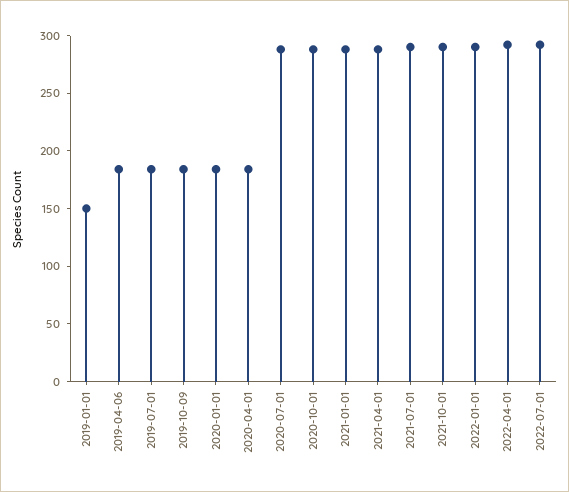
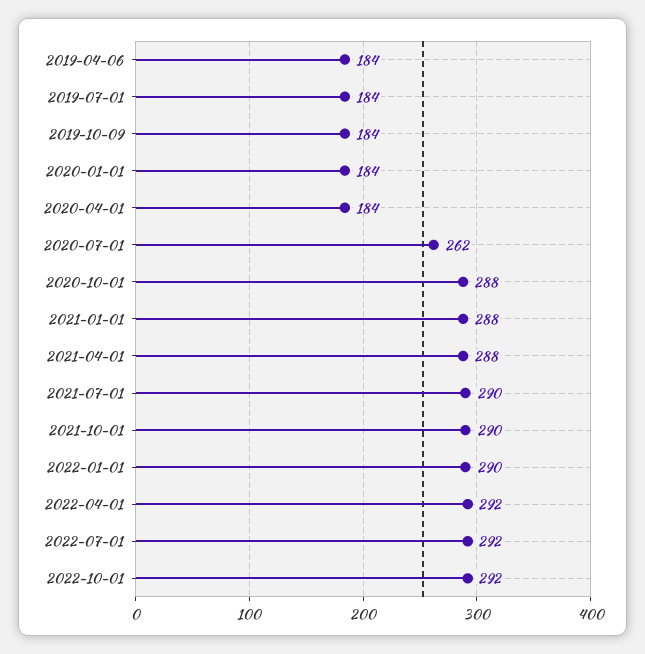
2019-01-01: 150 -> none
2020-07-01: 290 -> 262
2022-10-01: none -> 292

